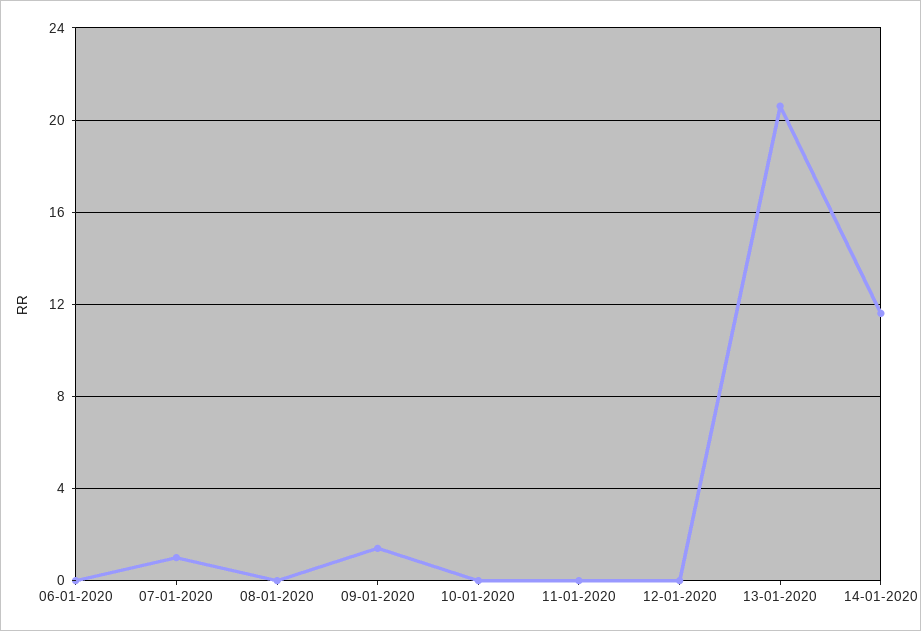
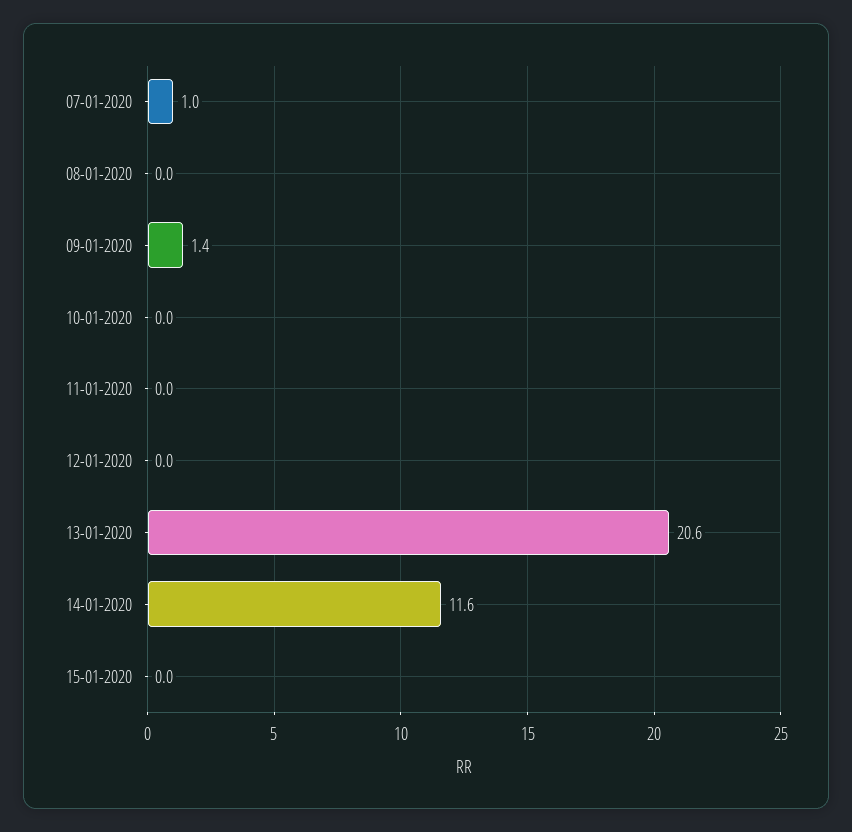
06-01-2020: 0 -> none
15-01-2020: none -> 0

